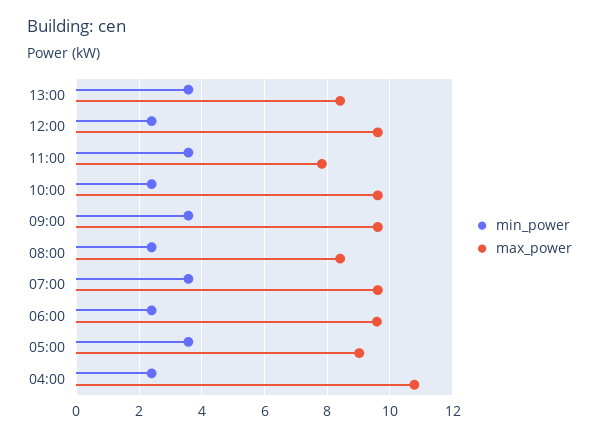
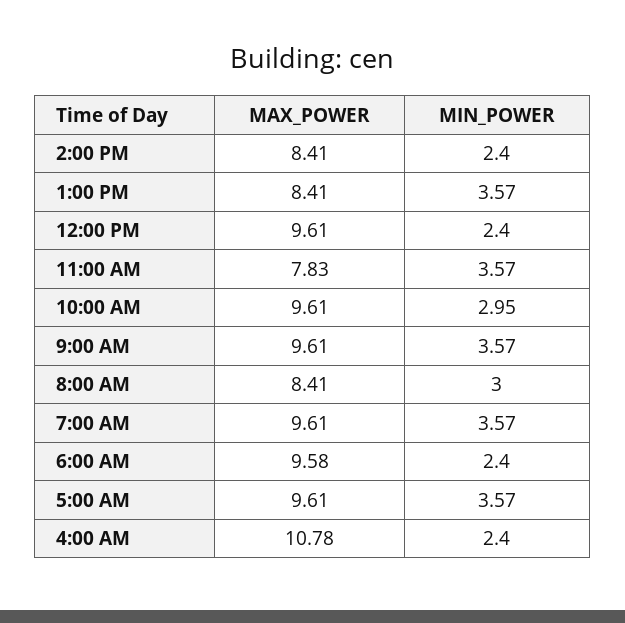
min_power, 10:00: 2.4 -> 2.95
min_power, 08:00: 2.4 -> 3
max_power, 05:00: 9 -> 9.61
max_power, 2:00 PM: none -> 8.41
min_power, 2:00 PM: none -> 2.4

